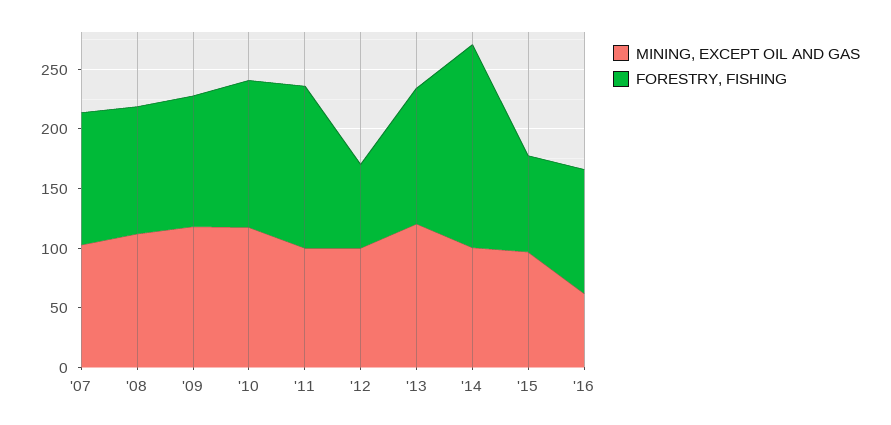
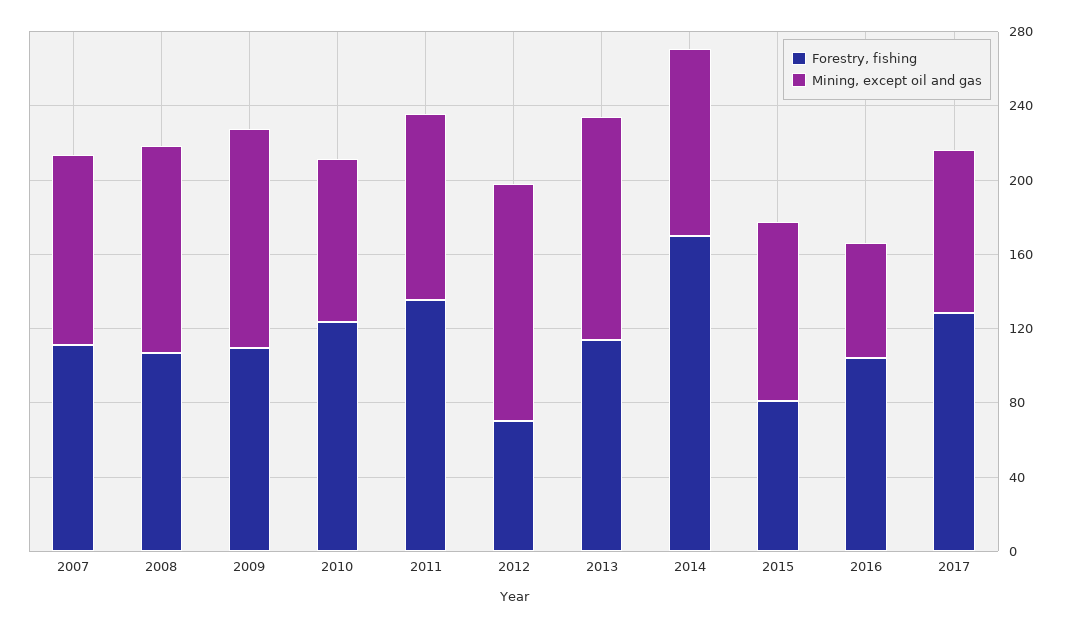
MINING, EXCEPT OIL AND GAS, '10: 120 -> 90
MINING, EXCEPT OIL AND GAS, '12: 100 -> 130
FORESTRY, FISHING, 2017: none -> 130
MINING, EXCEPT OIL AND GAS, 2017: none -> 90

